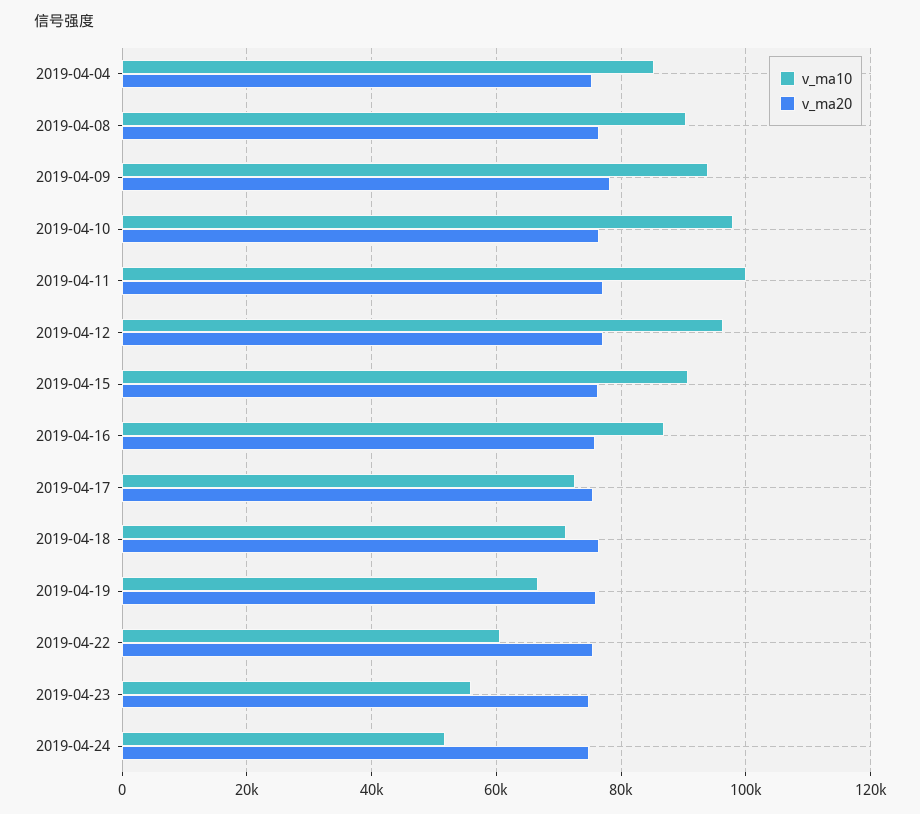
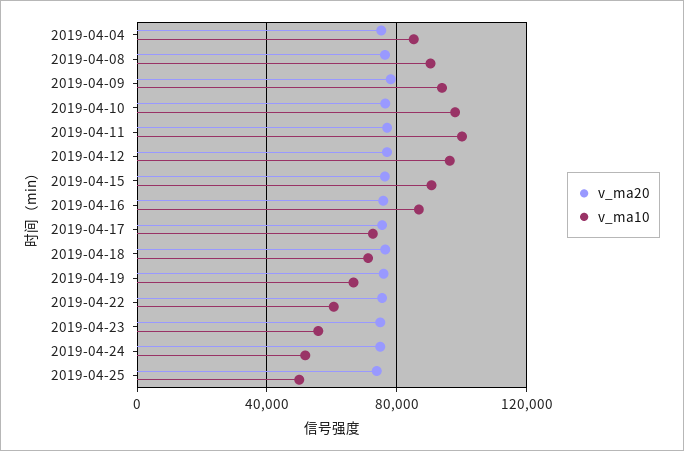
v_ma20, 2019-04-25: none -> 75000
v_ma10, 2019-04-25: none -> 50000

